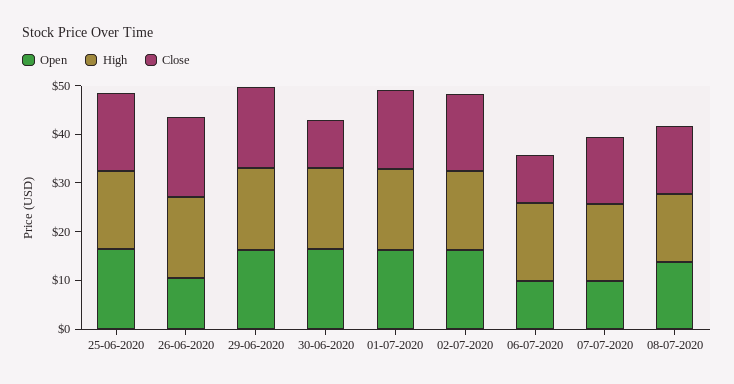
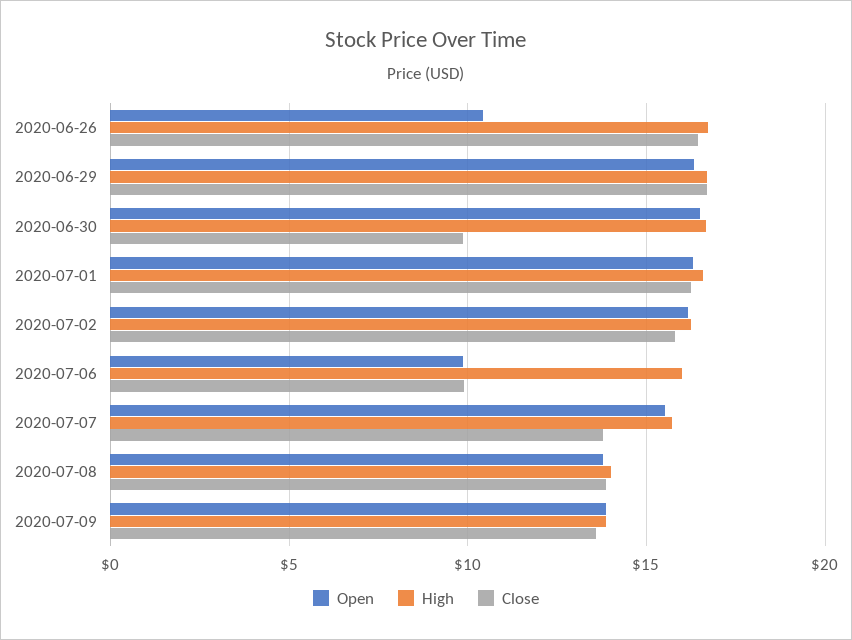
Open, 25-06-2020: 16 -> none
High, 25-06-2020: 16 -> none
Close, 25-06-2020: 16 -> none
Open, 07-07-2020: 10 -> 15.5
Open, 2020-07-09: none -> 14
High, 2020-07-09: none -> 14
Close, 2020-07-09: none -> 13.5

